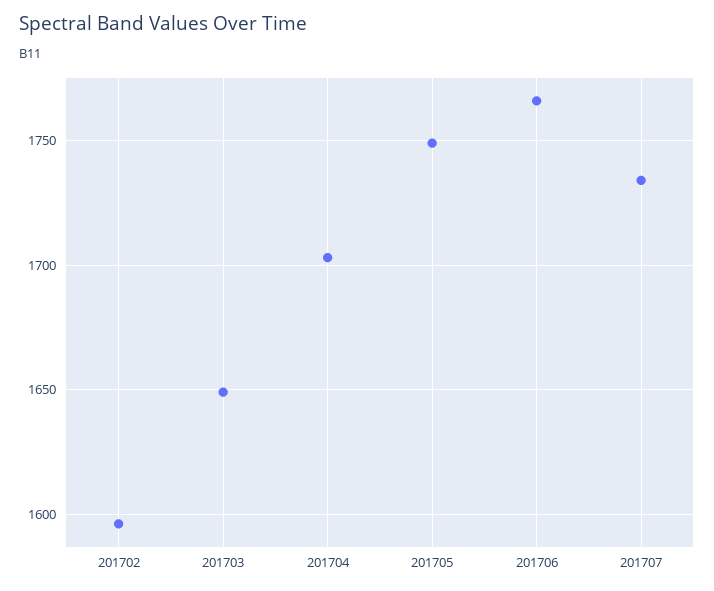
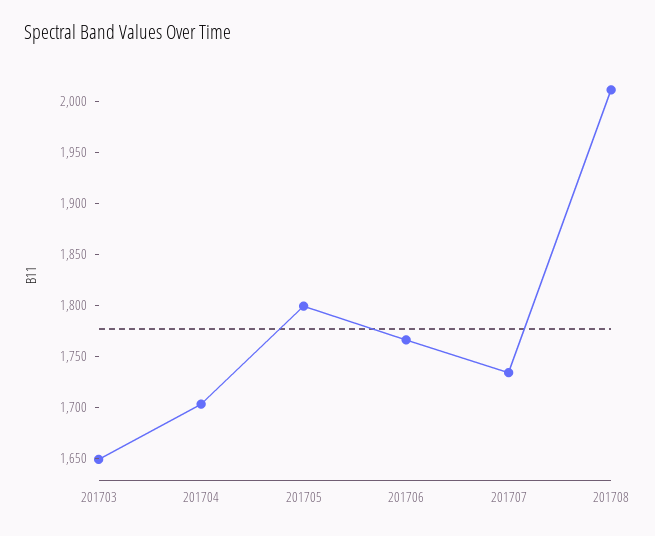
201702: 1595 -> none
201705: 1750 -> 1800
201708: none -> 2010

